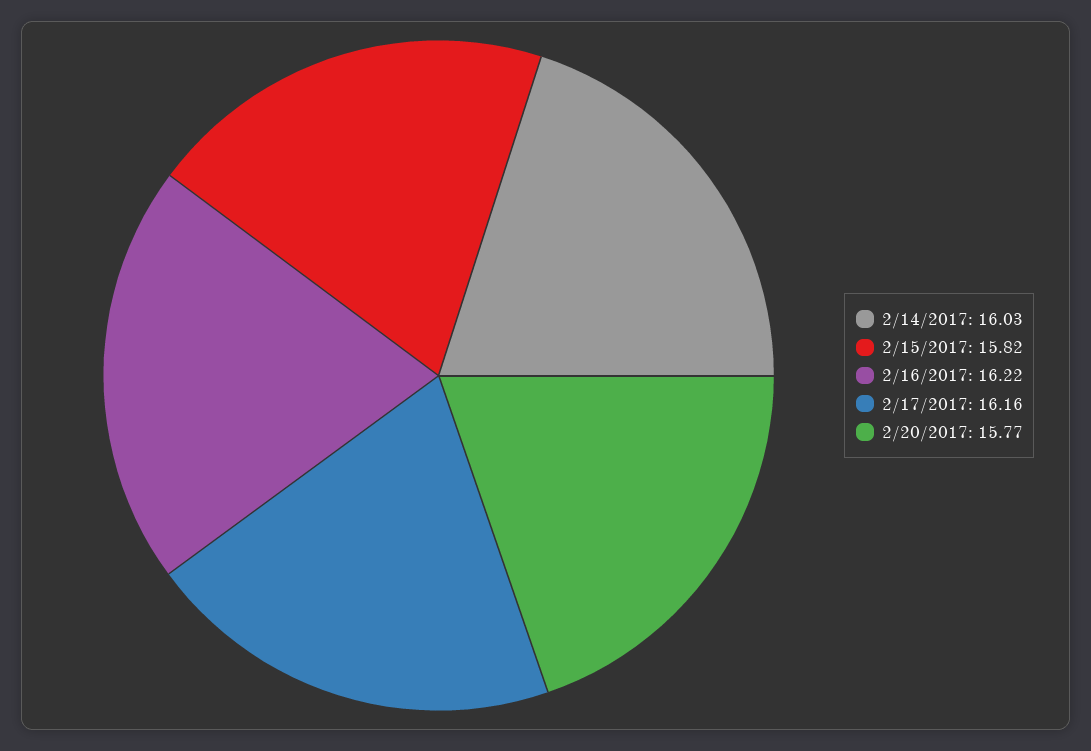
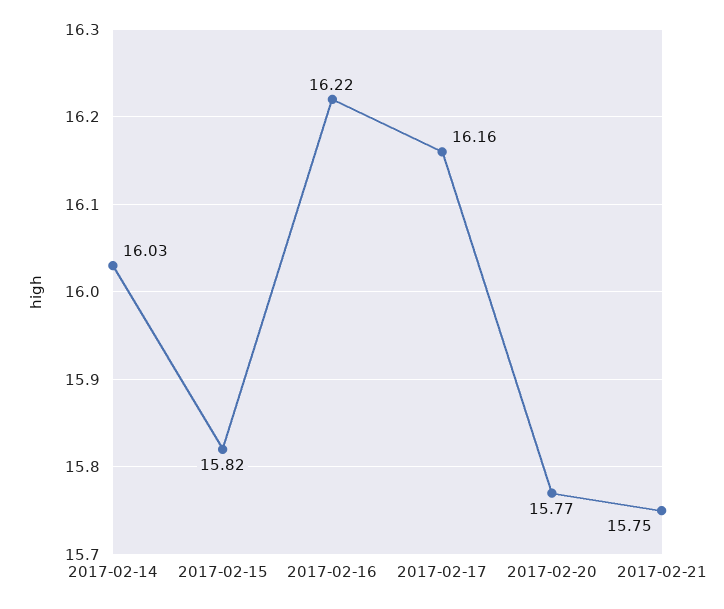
2017-02-21: none -> 15.75

